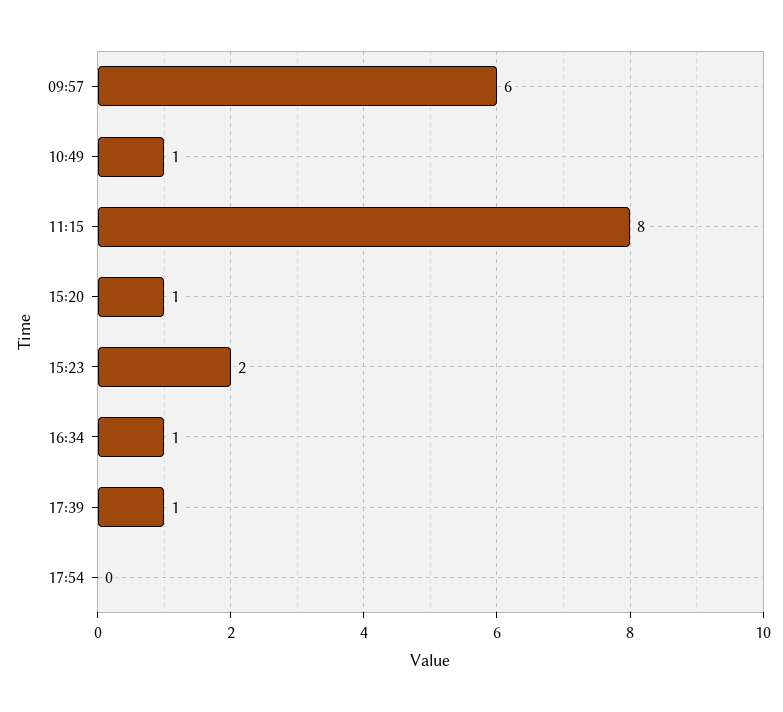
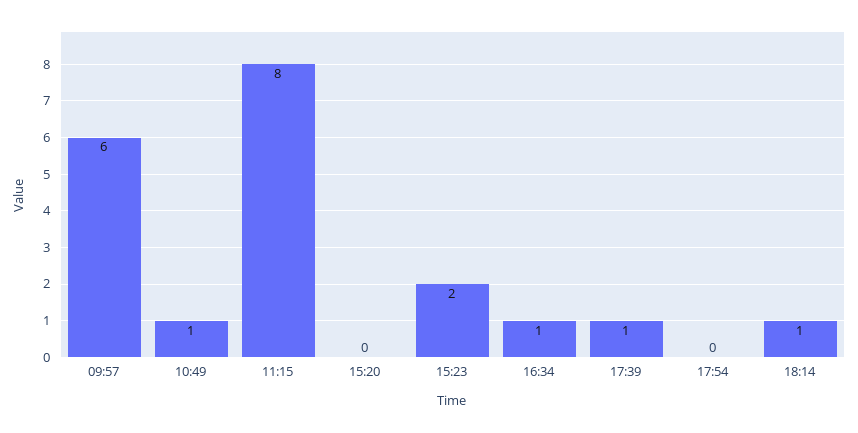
15:20: 1 -> 0
18:14: none -> 1

